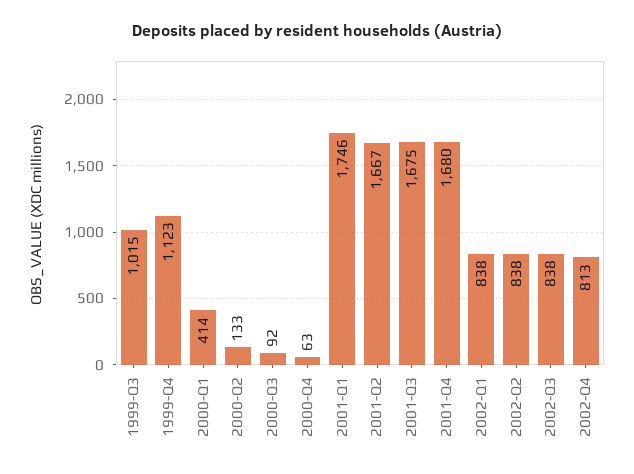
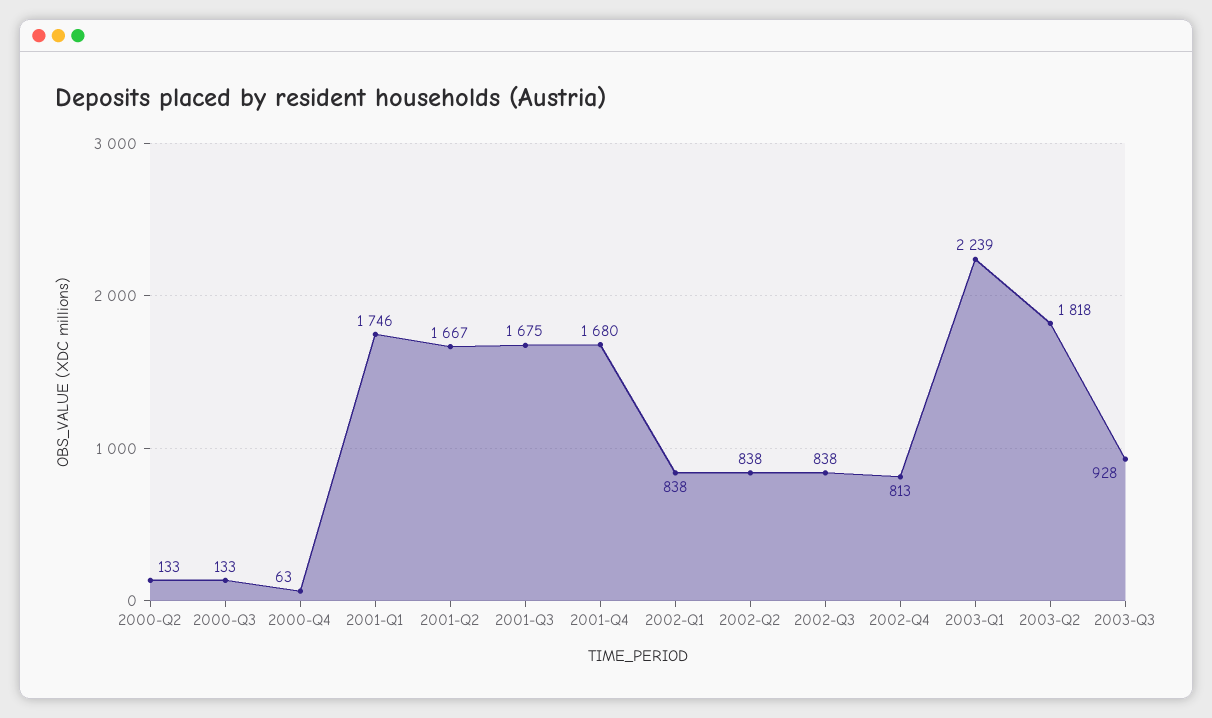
1999-Q3: 1015 -> none
1999-Q4: 1123 -> none
2000-Q1: 414 -> none
2000-Q3: 92 -> 133
2003-Q1: none -> 2239
2003-Q2: none -> 1818
2003-Q3: none -> 928

